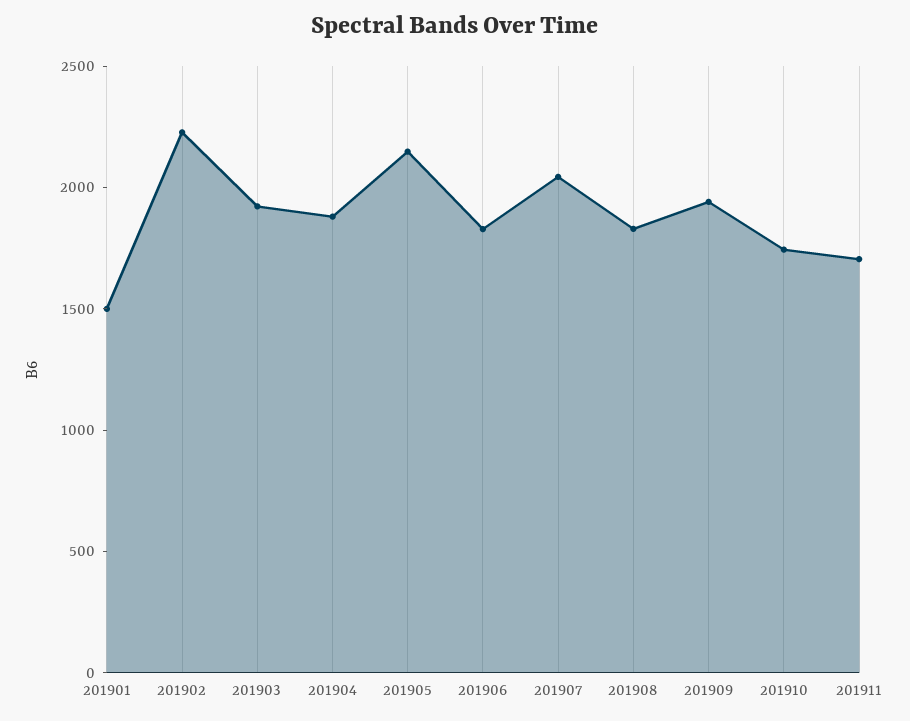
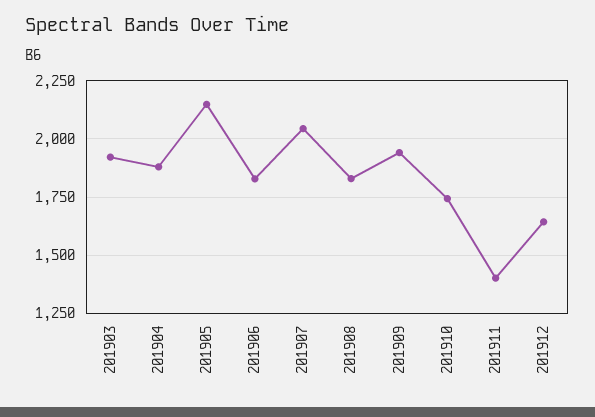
201901: 1500 -> none
201902: 2200 -> none
201911: 1700 -> 1400
201912: none -> 1650

